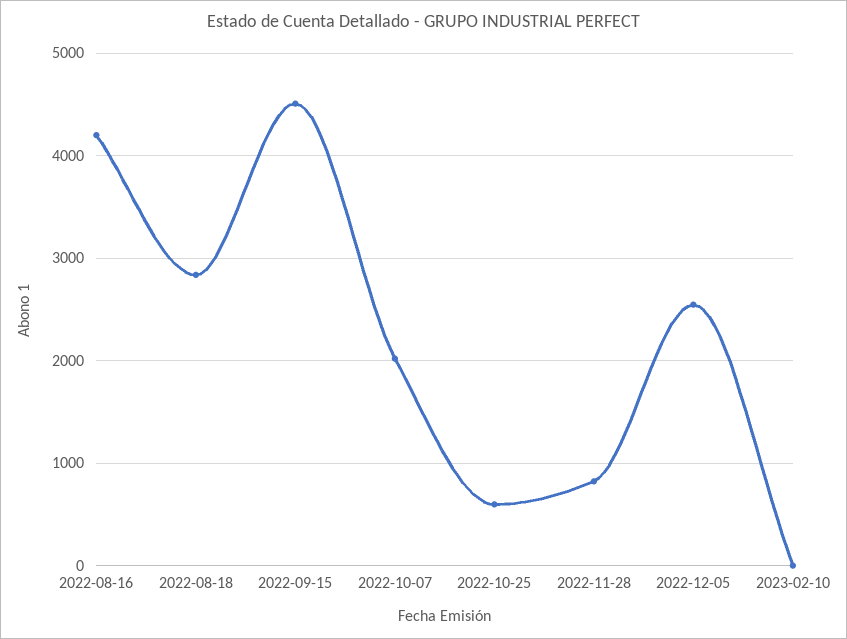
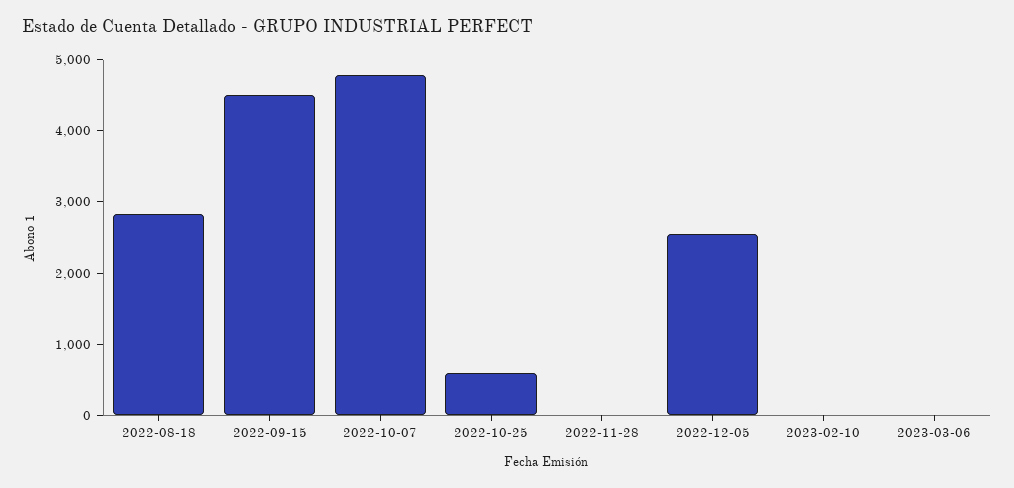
2022-08-16: 4200 -> none
2022-10-07: 2000 -> 4800
2022-11-28: 800 -> 0
2023-03-06: none -> 0

